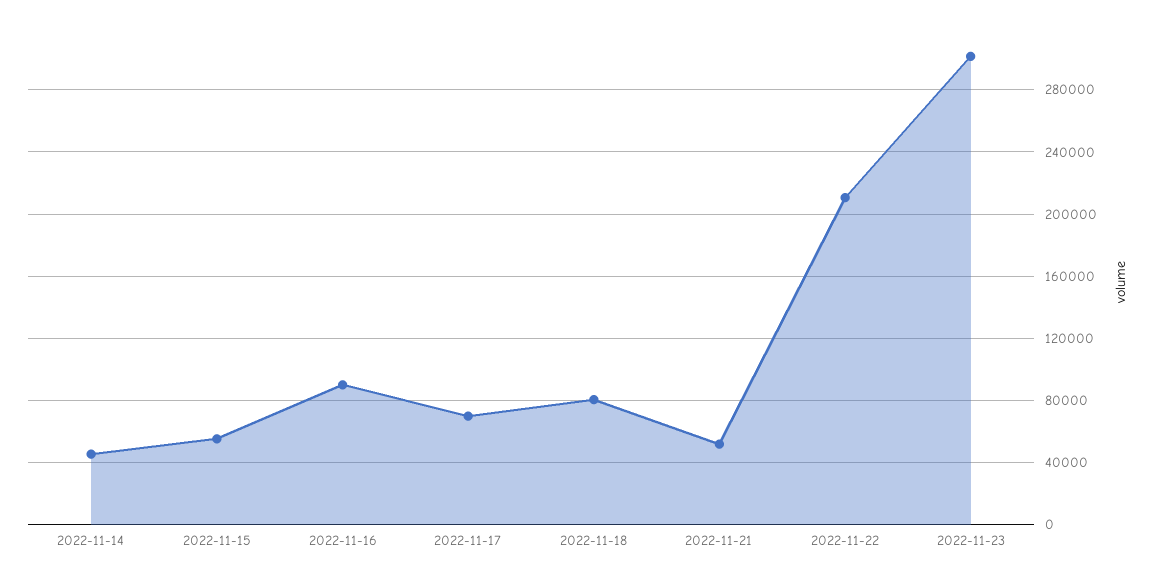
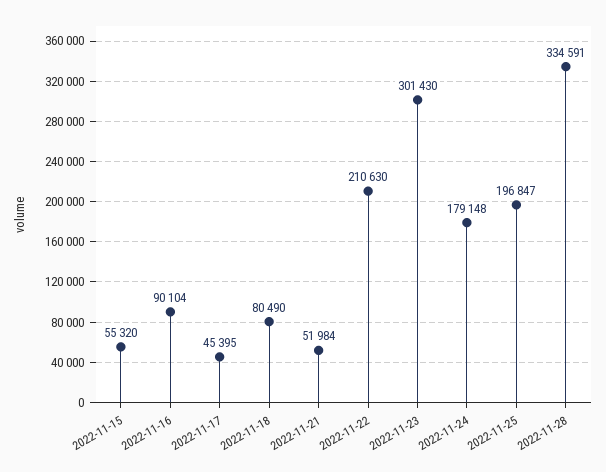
2022-11-14: 45000 -> none
2022-11-17: 70000 -> 45395
2022-11-24: none -> 179148
2022-11-25: none -> 196847
2022-11-28: none -> 334591

